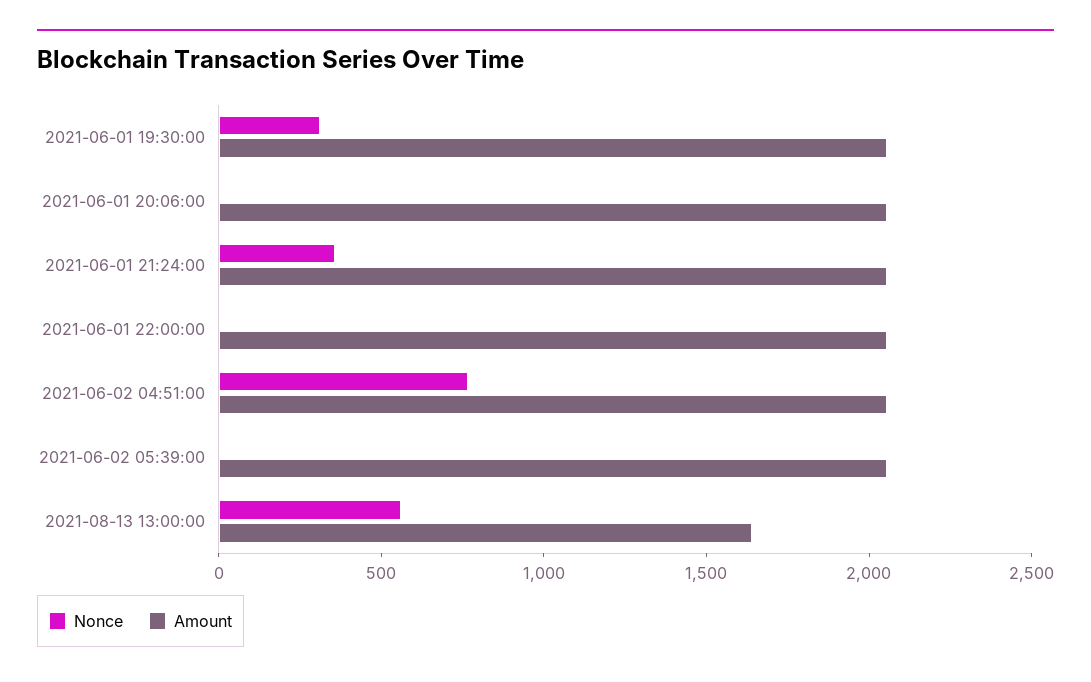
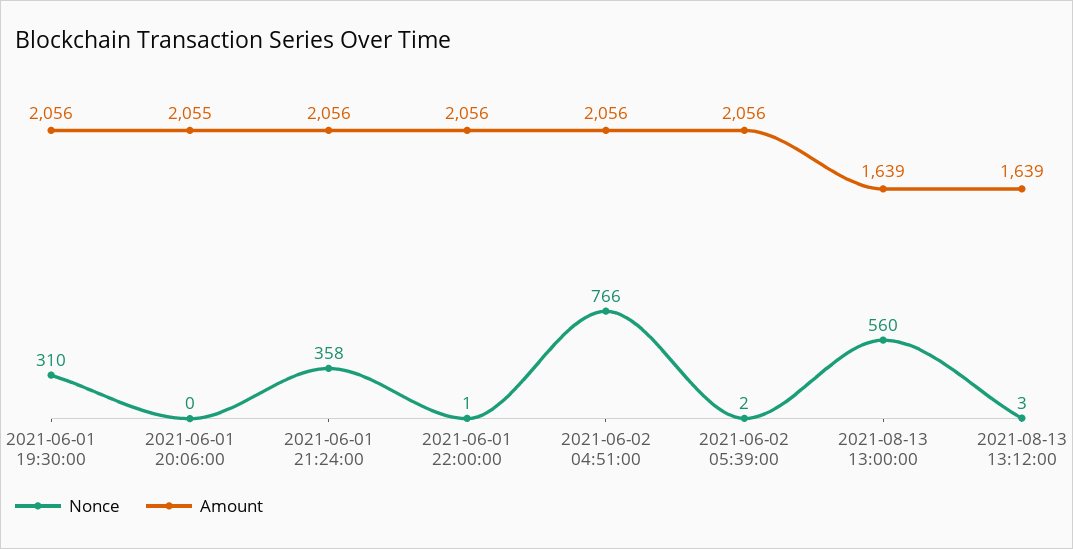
Nonce, 2021-08-13 13:12:00: none -> 3
Amount, 2021-08-13 13:12:00: none -> 1639

